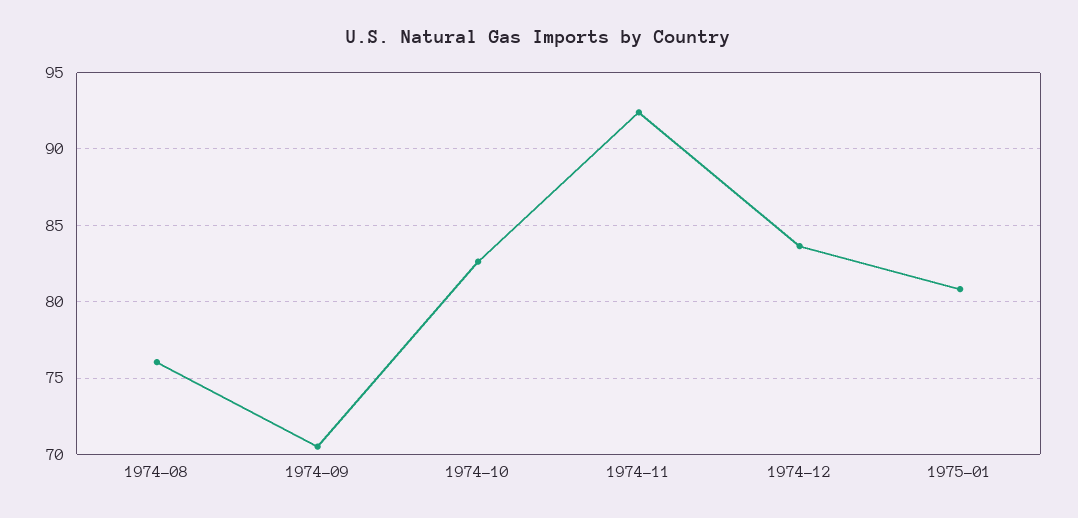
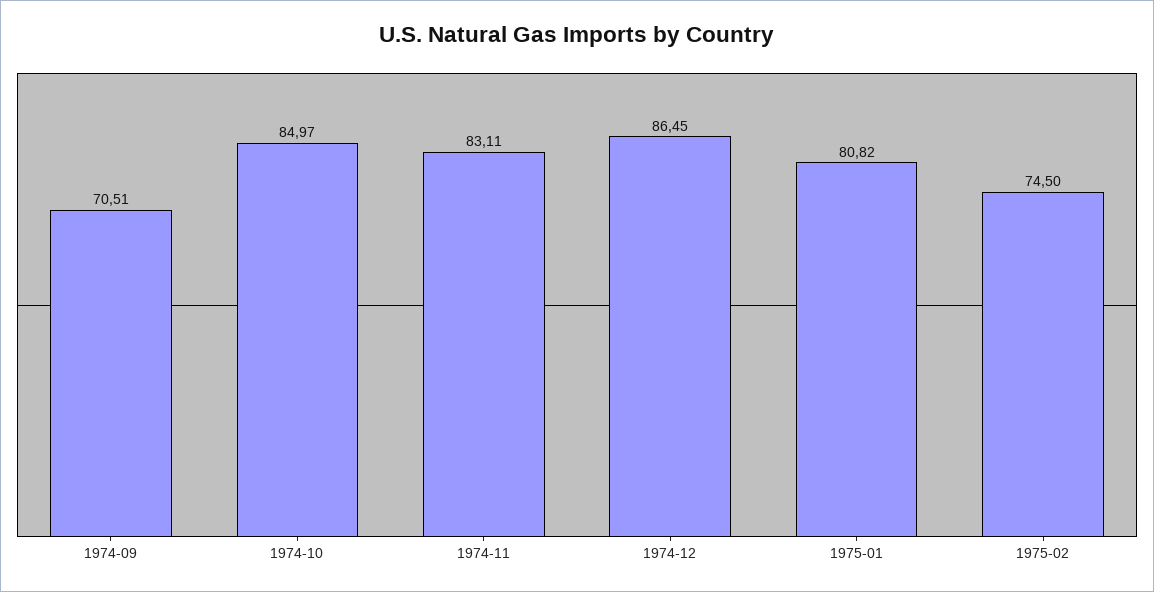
1974-08: 76 -> none
1974-10: 82.5 -> 84.97
1974-11: 92.5 -> 83.11
1974-12: 83.5 -> 86.45
1975-02: none -> 74.5

